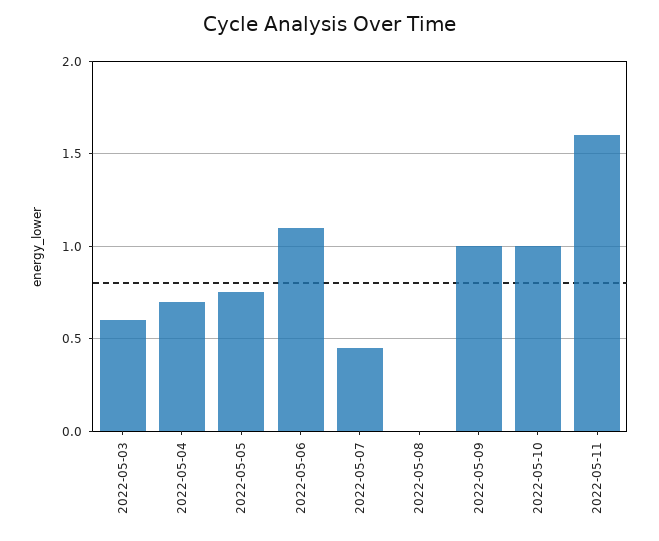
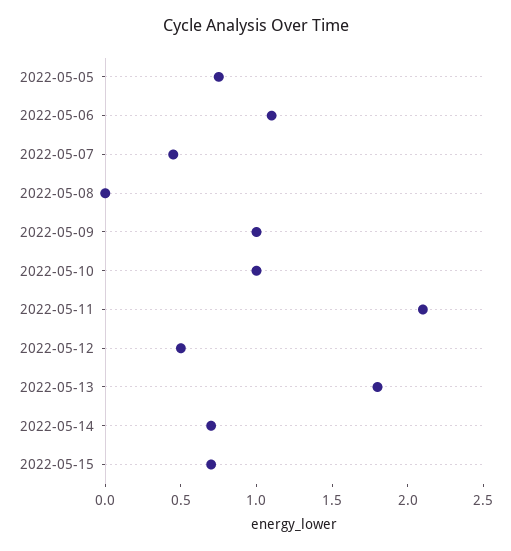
2022-05-03: 0.6 -> none
2022-05-04: 0.7 -> none
2022-05-11: 1.6 -> 2.1
2022-05-12: none -> 0.5
2022-05-13: none -> 1.8
2022-05-14: none -> 0.7
2022-05-15: none -> 0.7

